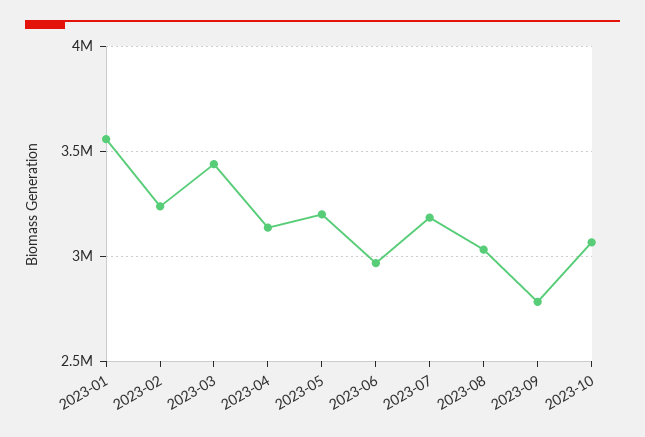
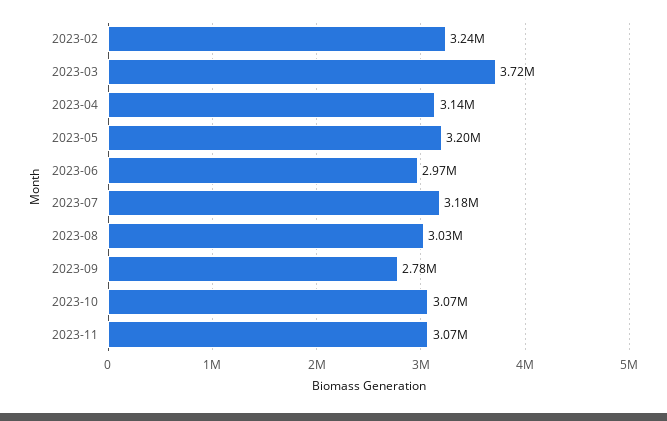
2023-01: 3550000 -> none
2023-03: 3450000 -> 3720000
2023-11: none -> 3070000

